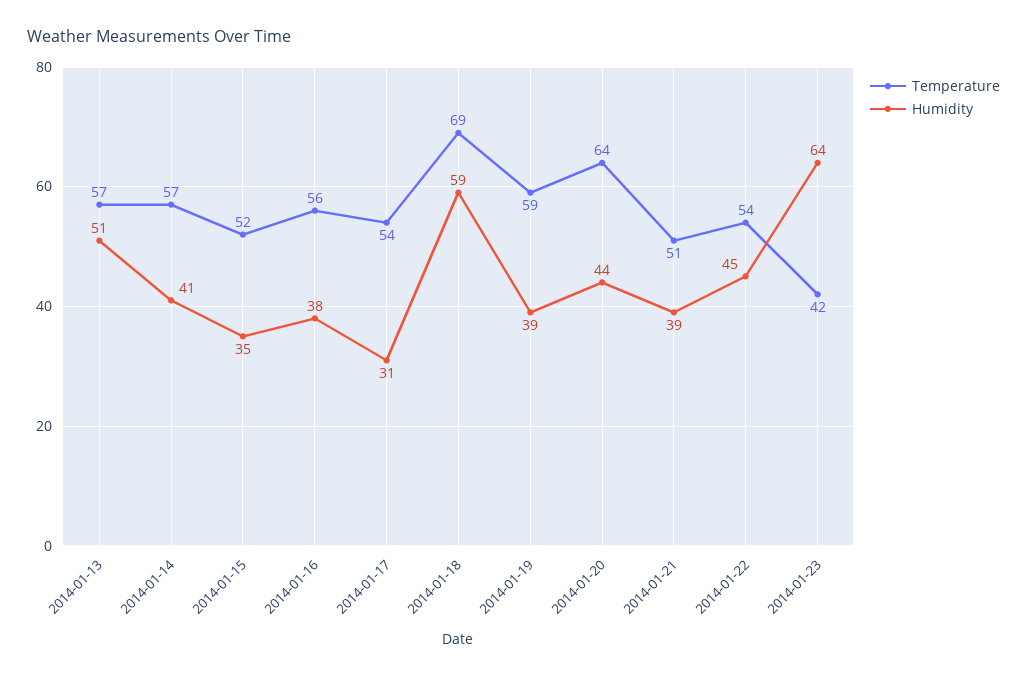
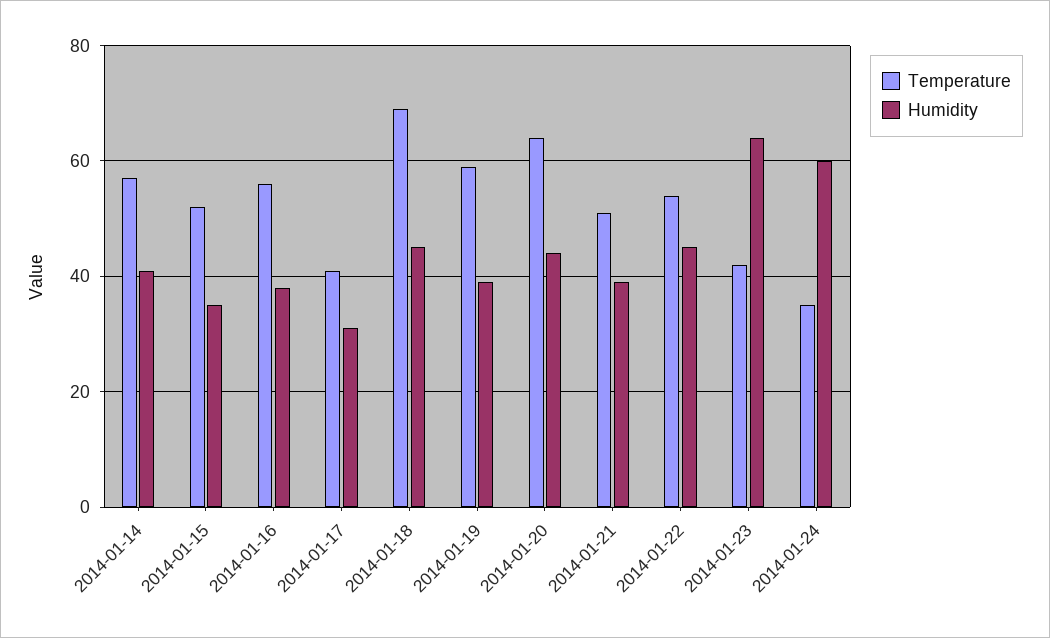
Temperature, 2014-01-13: 57 -> none
Humidity, 2014-01-13: 51 -> none
Temperature, 2014-01-17: 54 -> 40
Humidity, 2014-01-18: 59 -> 45
Temperature, 2014-01-24: none -> 35
Humidity, 2014-01-24: none -> 60

